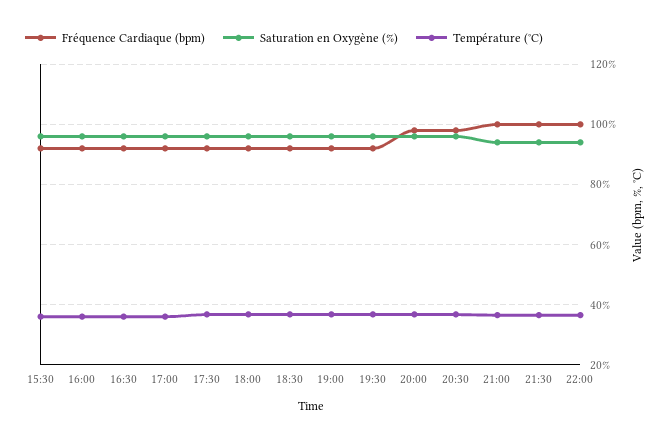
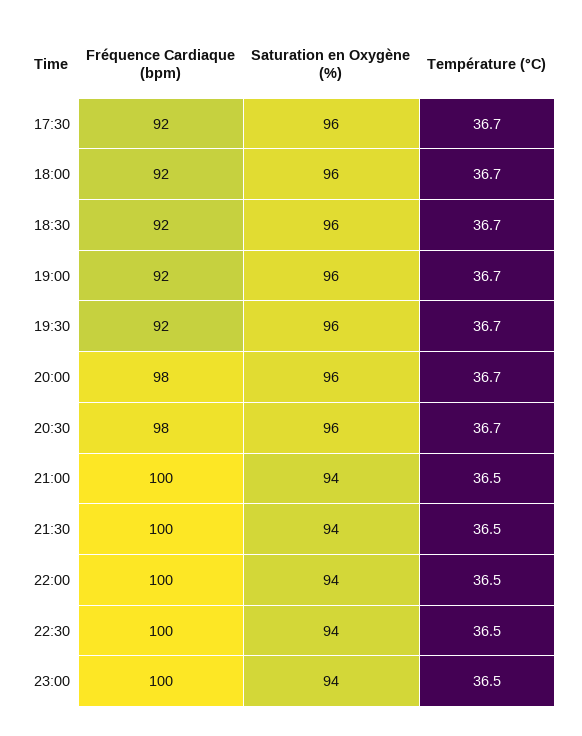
Fréquence Cardiaque (bpm), 15:30: 92 -> none
Saturation en Oxygène (%), 15:30: 96 -> none
Température (°C), 15:30: 36 -> none
Fréquence Cardiaque (bpm), 16:00: 92 -> none
Saturation en Oxygène (%), 16:00: 96 -> none
Température (°C), 16:00: 36 -> none
Fréquence Cardiaque (bpm), 16:30: 92 -> none
Saturation en Oxygène (%), 16:30: 96 -> none
Température (°C), 16:30: 36 -> none
Fréquence Cardiaque (bpm), 17:00: 92 -> none
Saturation en Oxygène (%), 17:00: 96 -> none
Température (°C), 17:00: 36 -> none
Fréquence Cardiaque (bpm), 22:30: none -> 100
Saturation en Oxygène (%), 22:30: none -> 94
Température (°C), 22:30: none -> 36.5
Fréquence Cardiaque (bpm), 23:00: none -> 100
Saturation en Oxygène (%), 23:00: none -> 94
Température (°C), 23:00: none -> 36.5

